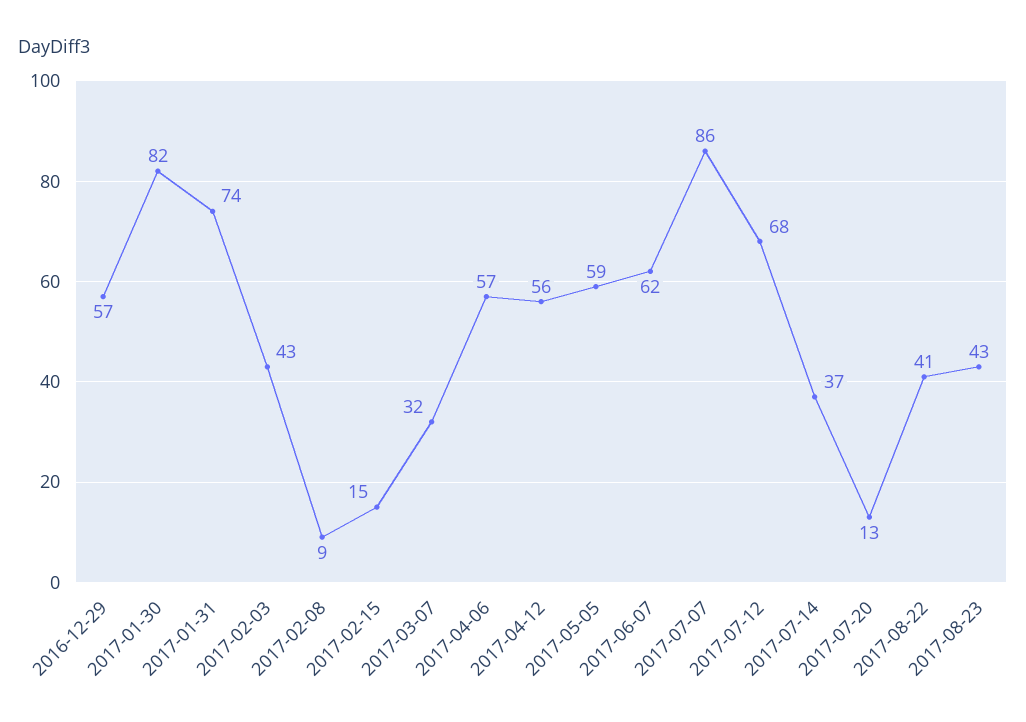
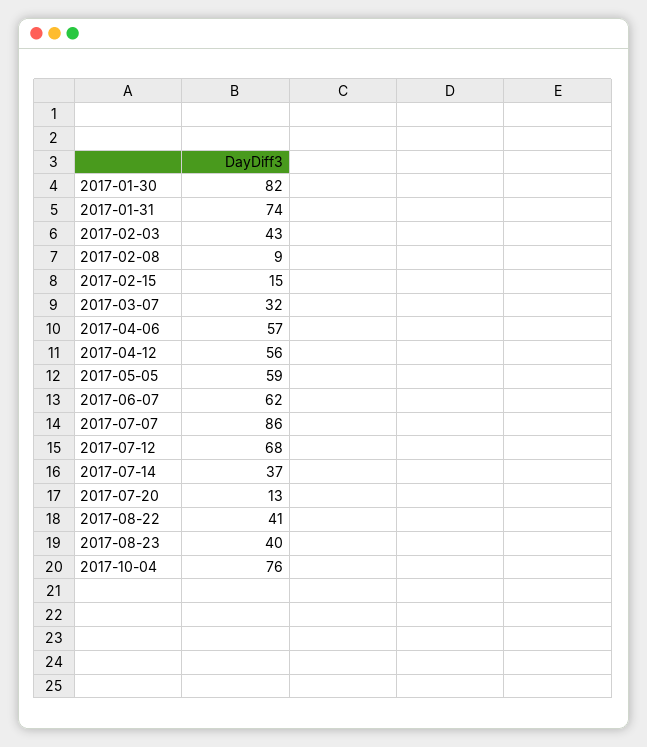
2016-12-29: 57 -> none
2017-08-23: 43 -> 40
2017-10-04: none -> 76

